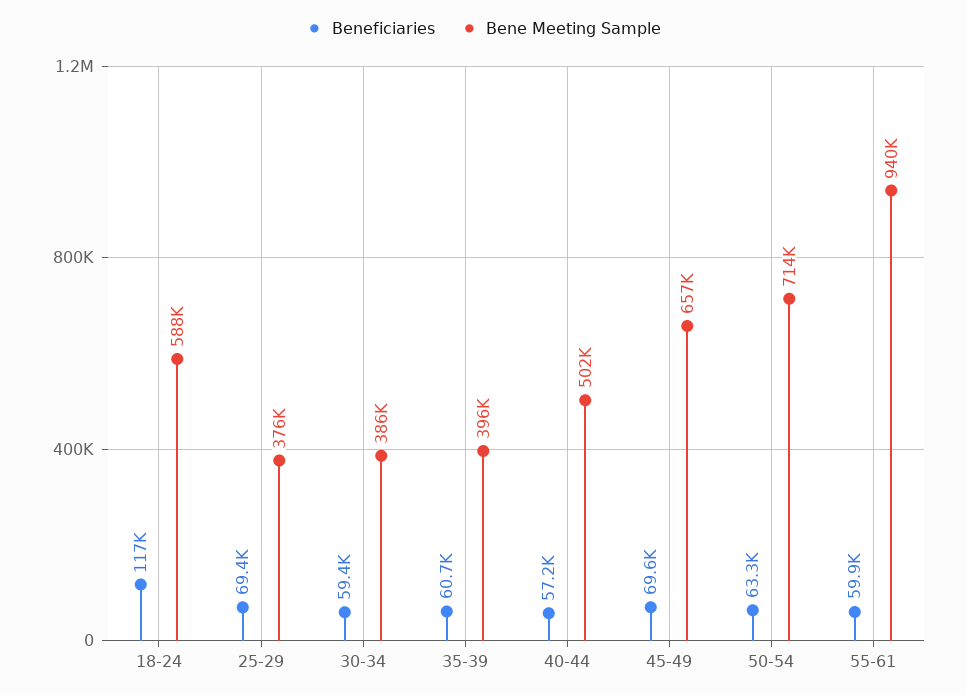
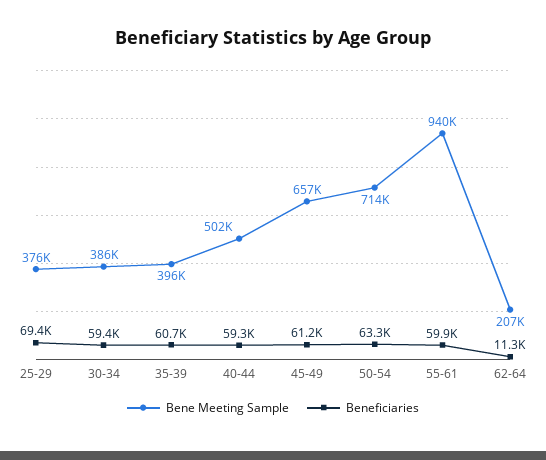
Beneficiaries, 18-24: 117000 -> none
Bene Meeting Sample, 18-24: 588000 -> none
Beneficiaries, 40-44: 57200 -> 59300
Beneficiaries, 45-49: 69600 -> 61200
Bene Meeting Sample, 62-64: none -> 207000
Beneficiaries, 62-64: none -> 11300

